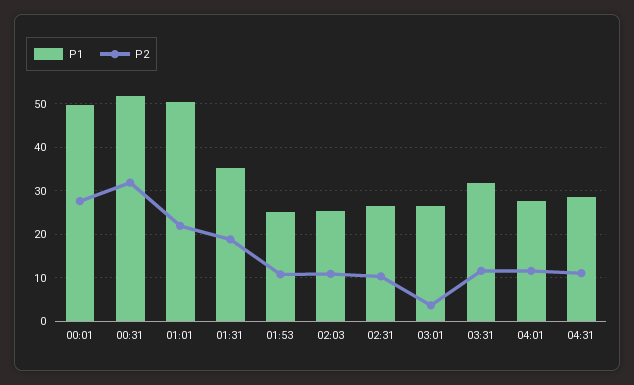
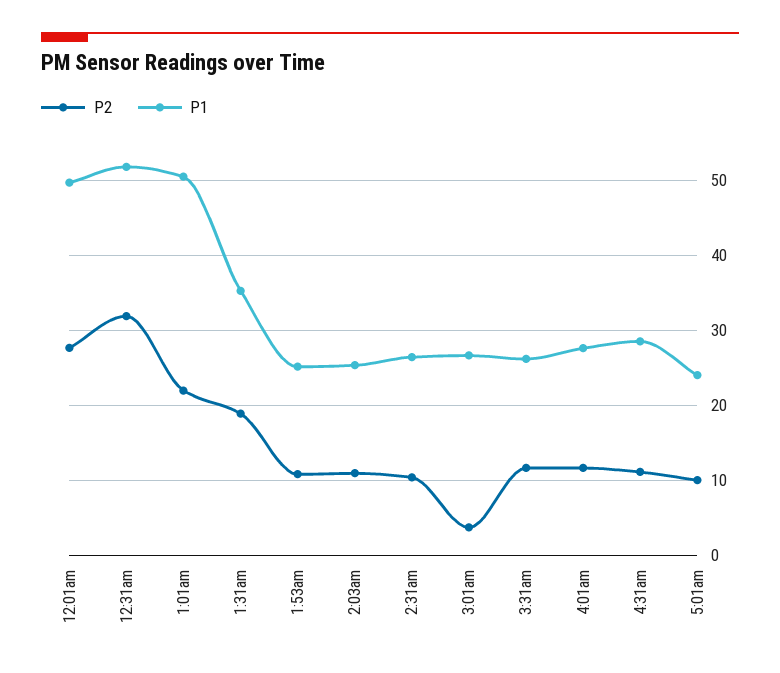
P1, 03:31: 32 -> 26
P2, 5:01am: none -> 10
P1, 5:01am: none -> 24

